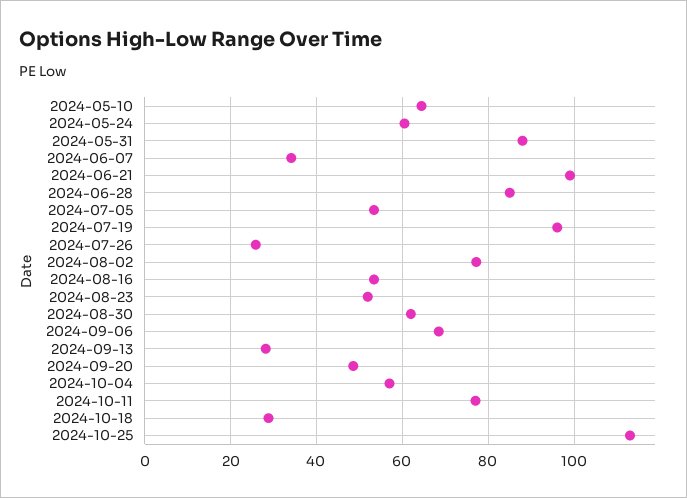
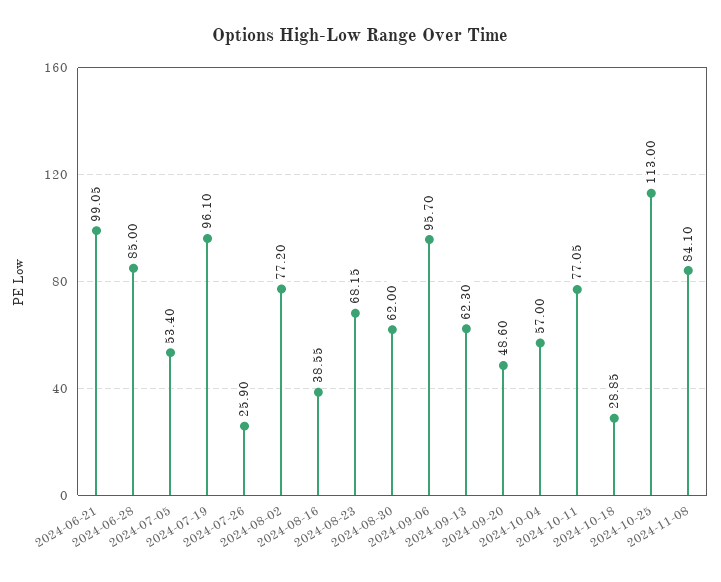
2024-05-10: 64 -> none
2024-05-24: 60 -> none
2024-05-31: 88 -> none
2024-06-07: 34 -> none
2024-08-16: 54 -> 38.55
2024-08-23: 52 -> 68.15
2024-09-06: 68 -> 95.7
2024-09-13: 28 -> 62.3
2024-11-08: none -> 84.1

